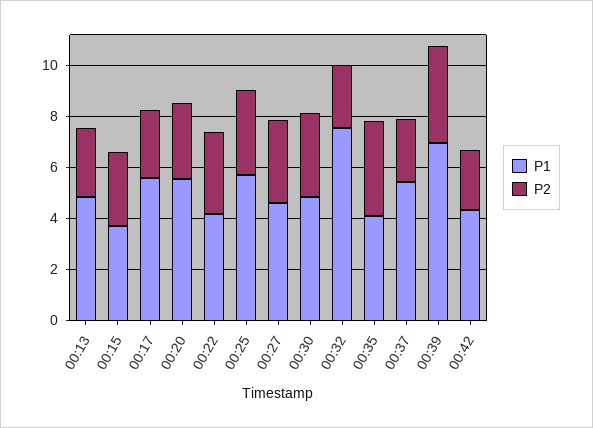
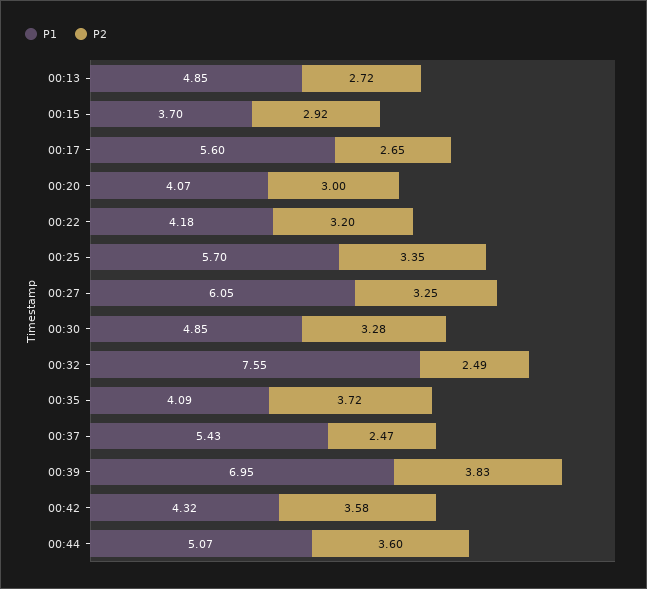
P1, 00:20: 5.5 -> 4.07
P1, 00:27: 4.5 -> 6.05
P2, 00:42: 2.5 -> 3.58
P1, 00:44: none -> 5.07
P2, 00:44: none -> 3.6

